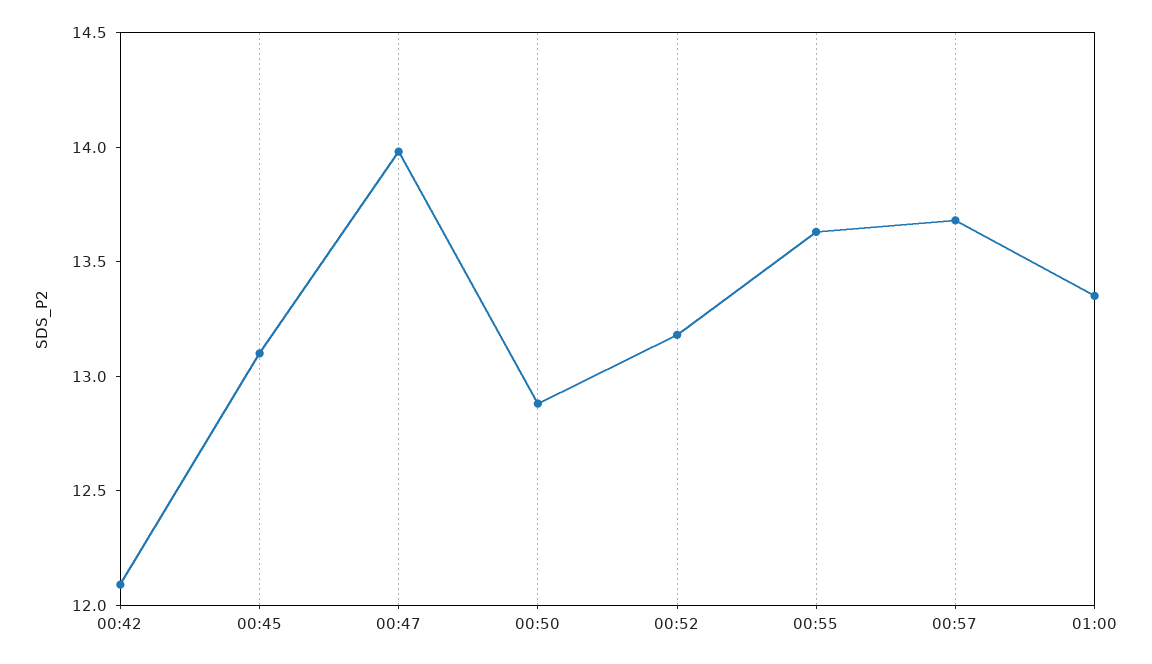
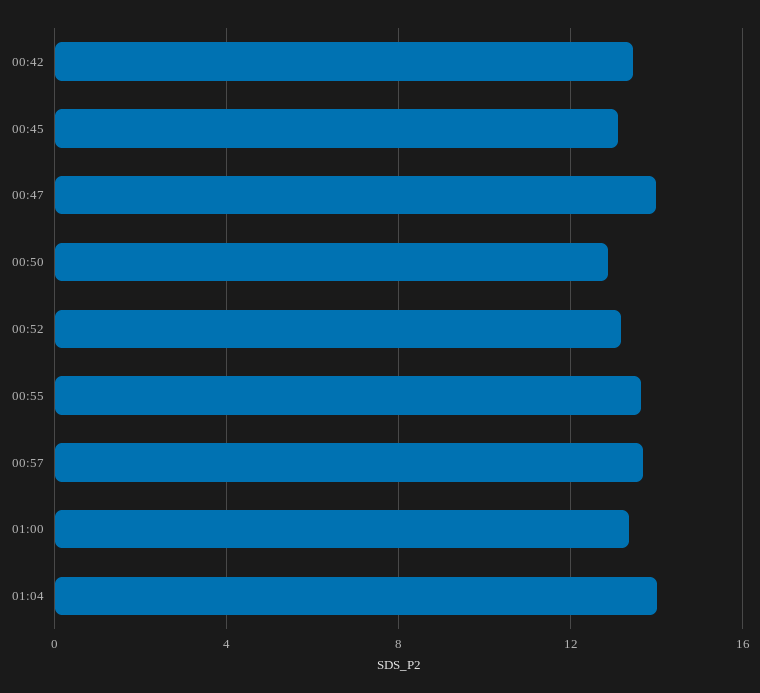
00:42: 12.1 -> 13.5
01:04: none -> 14

